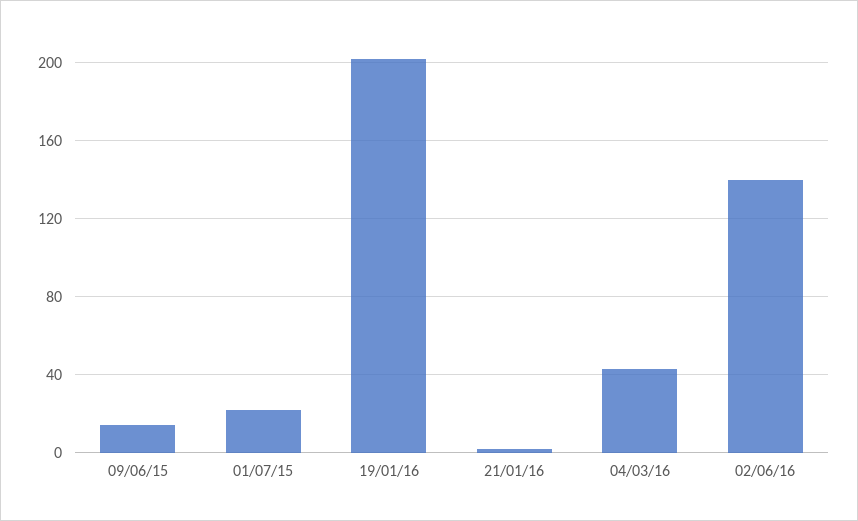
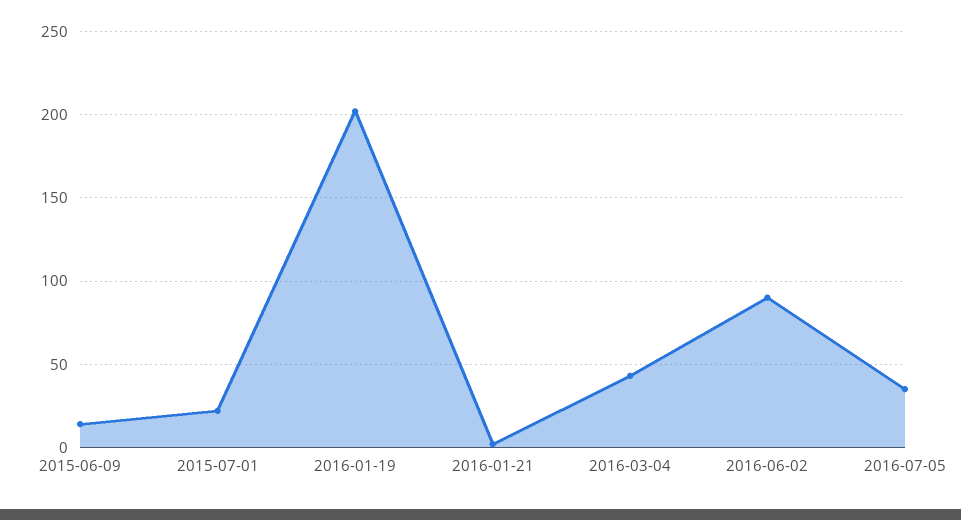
02/06/16: 140 -> 90
2016-07-05: none -> 35

